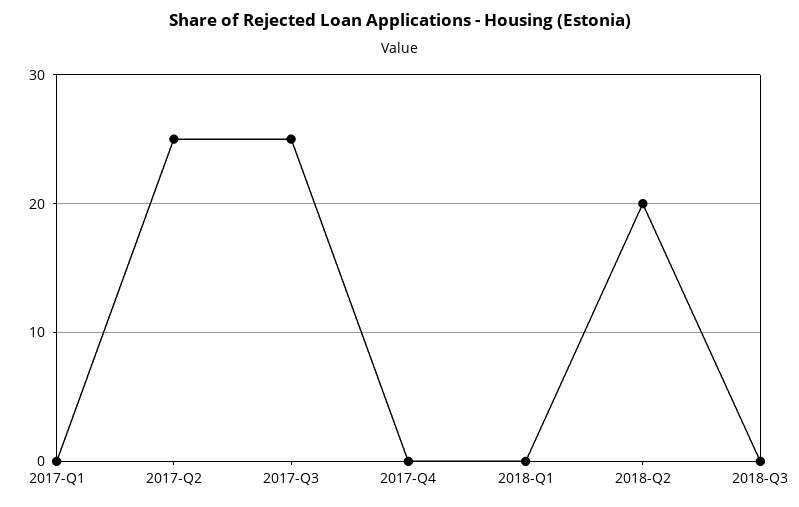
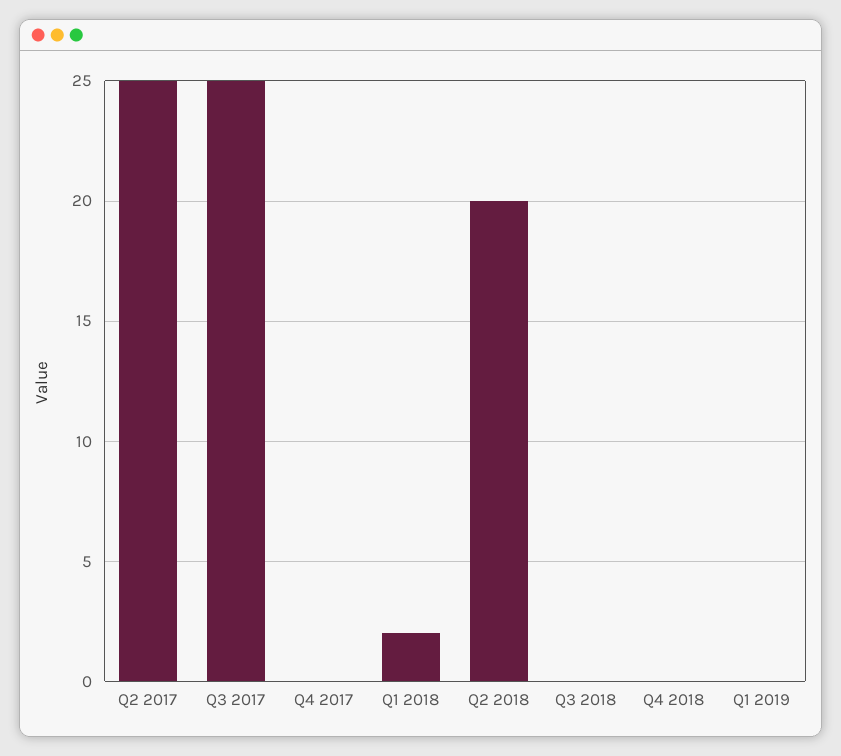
2017-Q1: 0 -> none
2018-Q1: 0 -> 2
Q4 2018: none -> 0
Q1 2019: none -> 0

